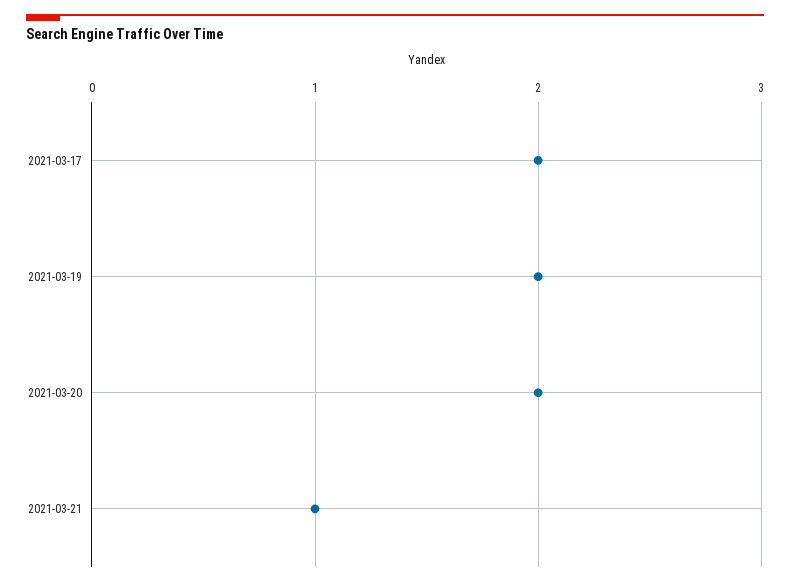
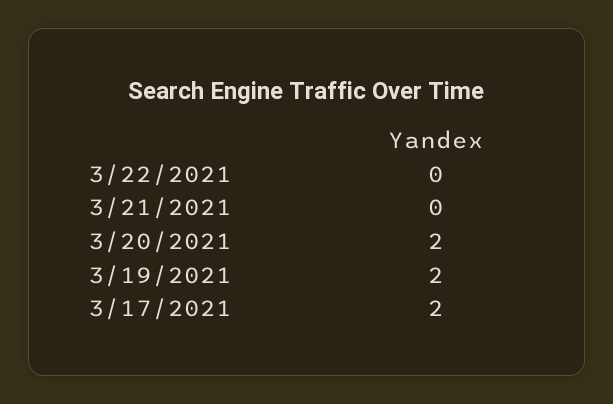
2021-03-21: 1 -> 0
3/22/2021: none -> 0

